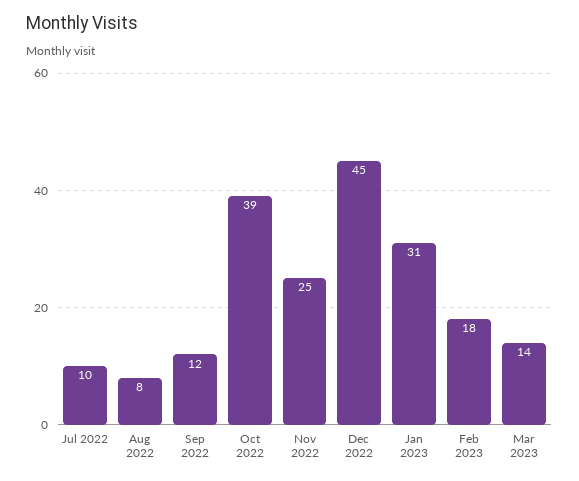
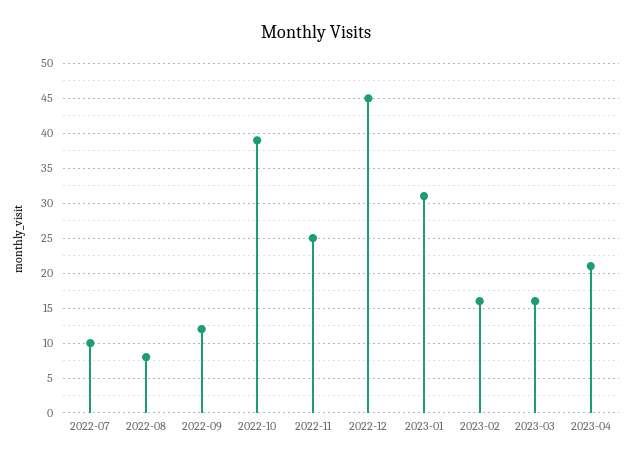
Feb 2023: 18 -> 16
Mar 2023: 14 -> 16
2023-04: none -> 21

